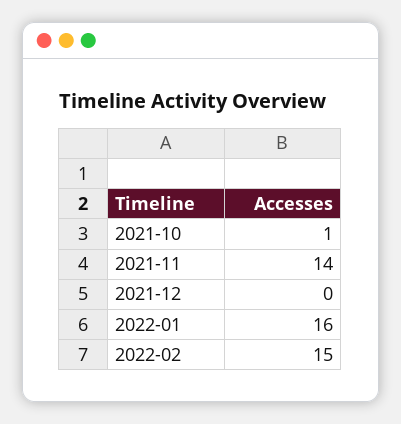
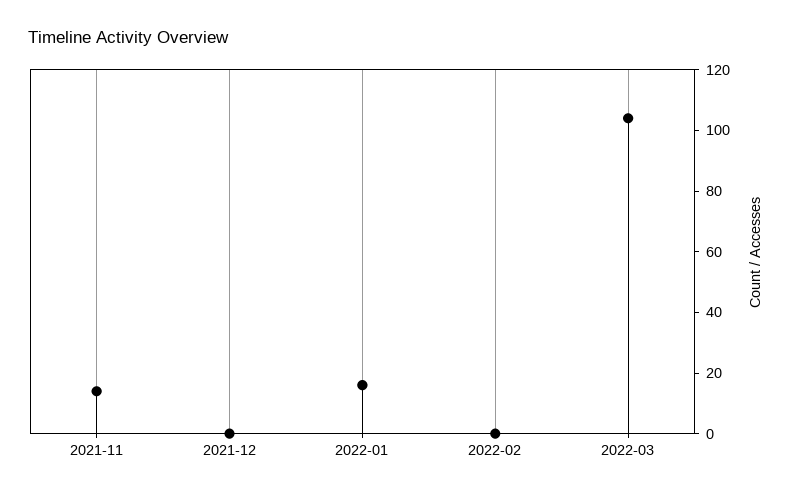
2021-10: 1 -> none
2022-02: 15 -> 0
2022-03: none -> 105

